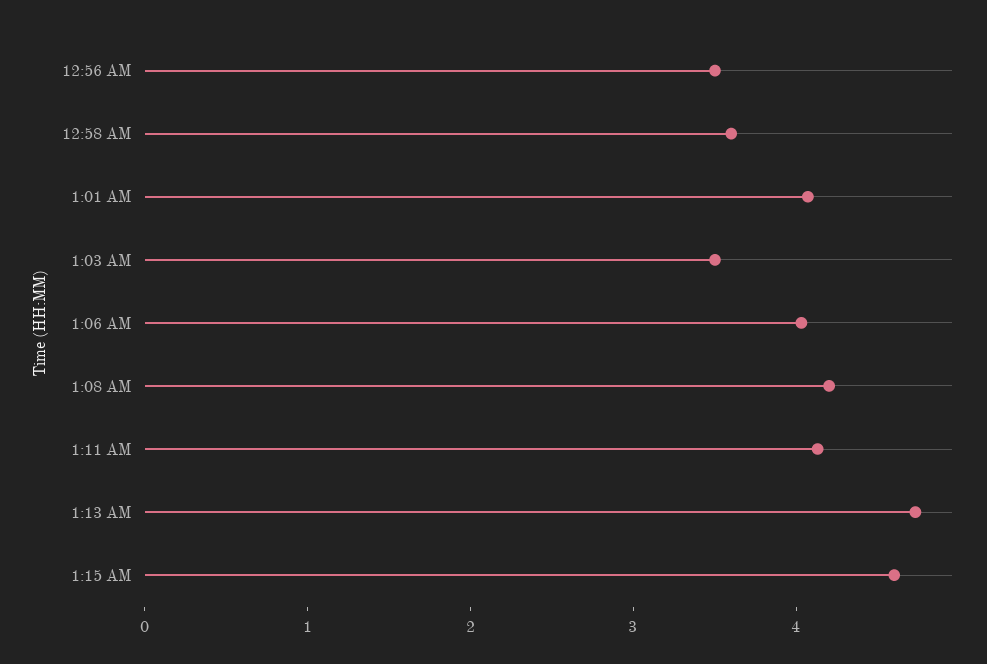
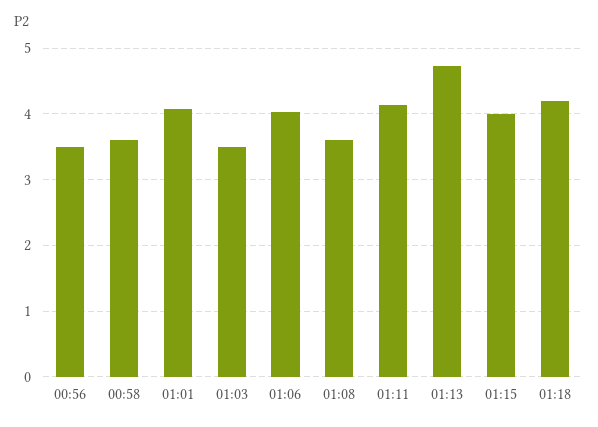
1:08 AM: 4.2 -> 3.6
1:15 AM: 4.6 -> 4
01:18: none -> 4.2

